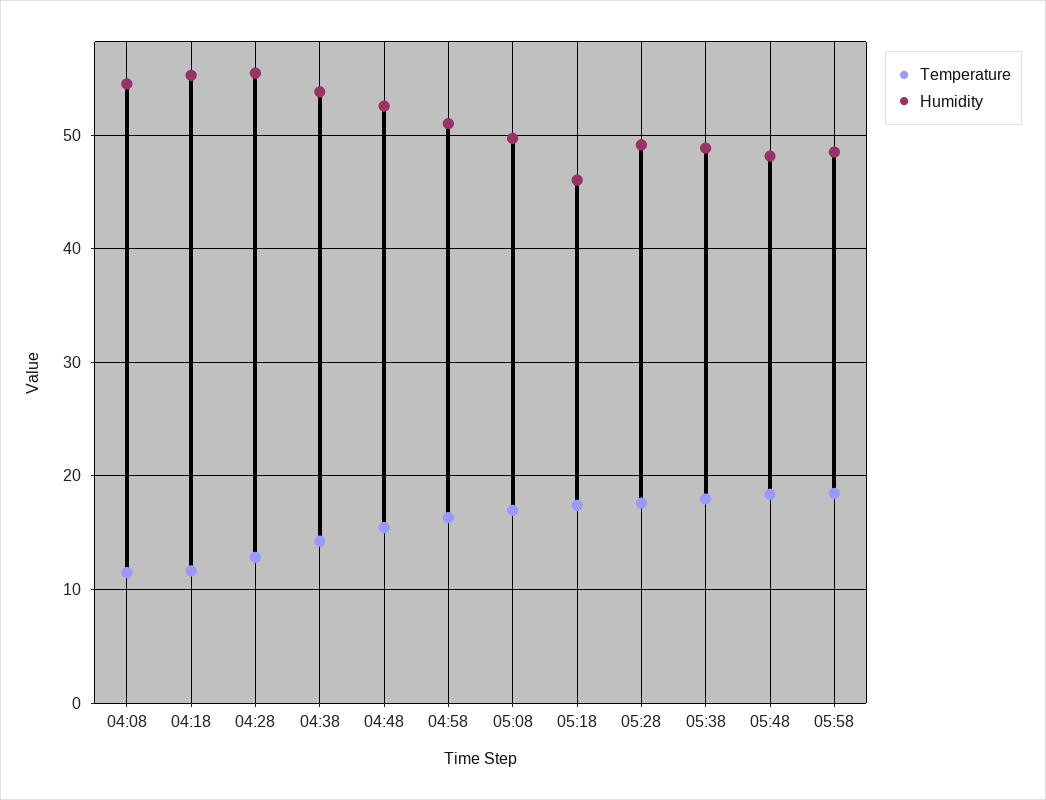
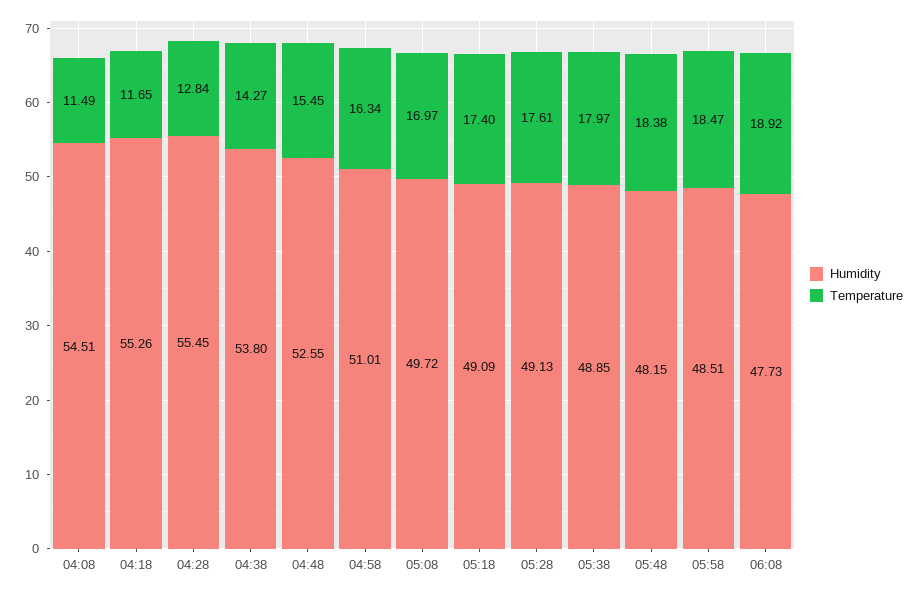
Humidity, 05:18: 46 -> 49.09
Humidity, 06:08: none -> 47.73
Temperature, 06:08: none -> 18.92

